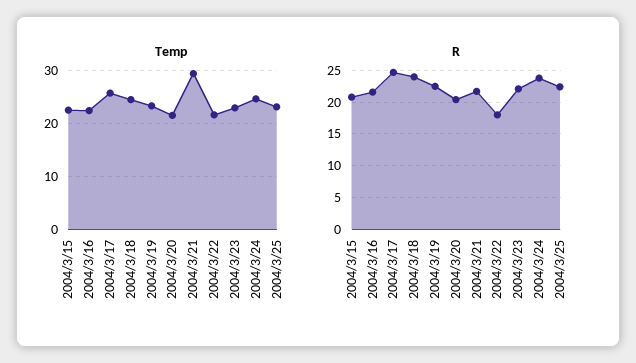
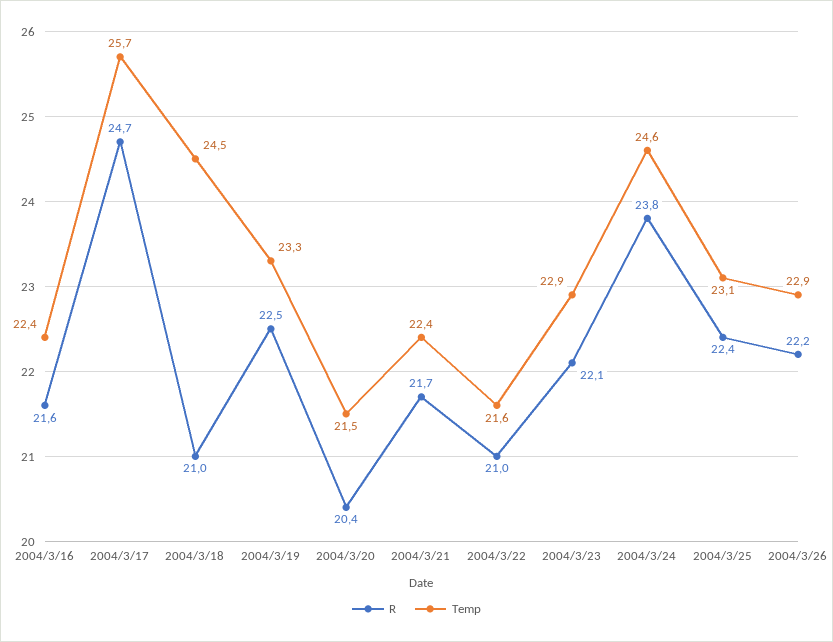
Temp, 2004/3/15: 22 -> none
Temp, 2004/3/21: 30 -> 22.4
R, 2004/3/15: 21 -> none
R, 2004/3/18: 24 -> 21
R, 2004/3/22: 18 -> 21
R, 2004/3/26: none -> 22.2
Temp, 2004/3/26: none -> 22.9

